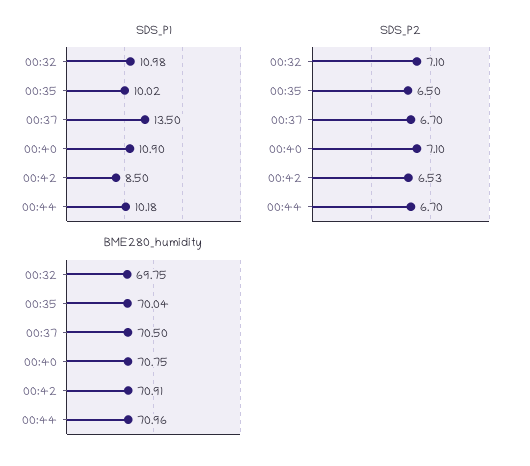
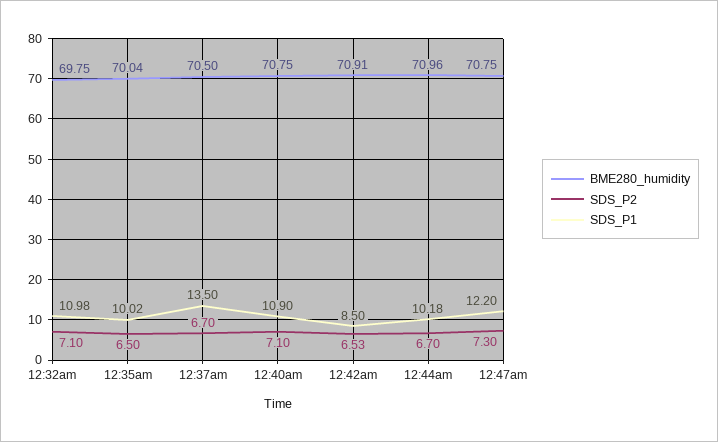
BME280_humidity, 12:47am: none -> 70.75
SDS_P2, 12:47am: none -> 7.3
SDS_P1, 12:47am: none -> 12.2

